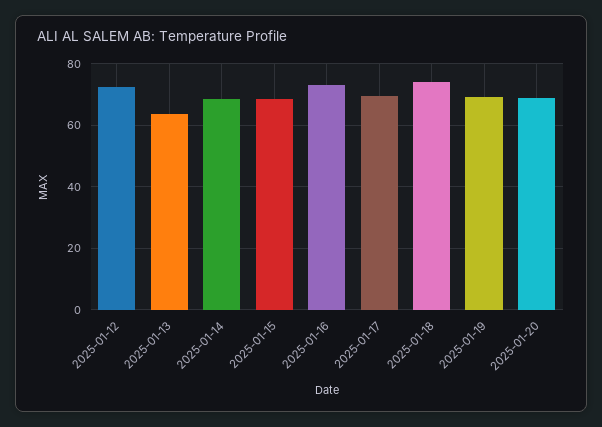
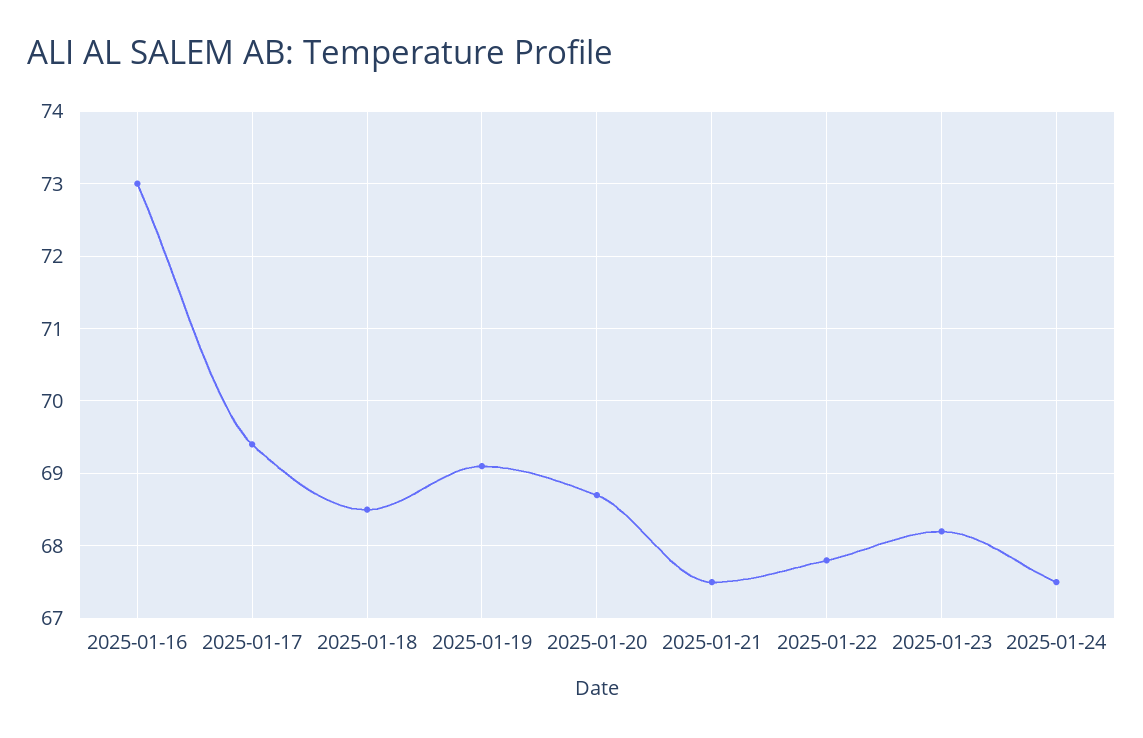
2025-01-12: 72 -> none
2025-01-13: 64 -> none
2025-01-14: 68 -> none
2025-01-15: 68 -> none
2025-01-18: 74 -> 68.5
2025-01-21: none -> 67.5
2025-01-22: none -> 67.8
2025-01-23: none -> 68.2
2025-01-24: none -> 67.5

